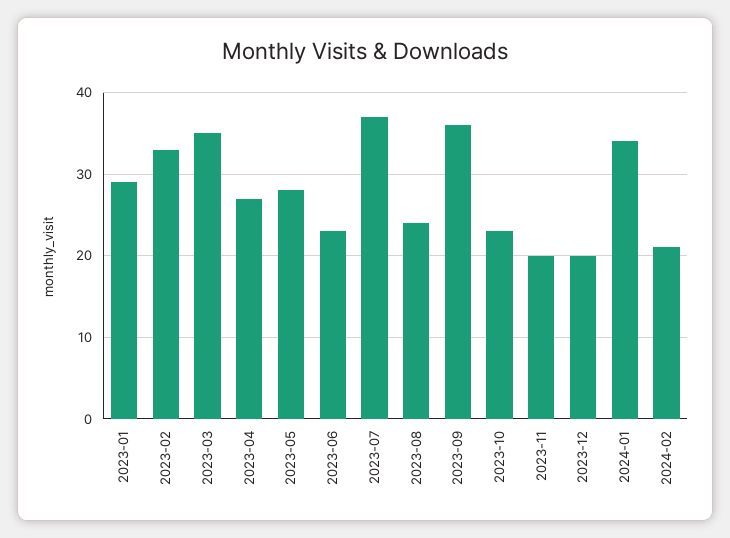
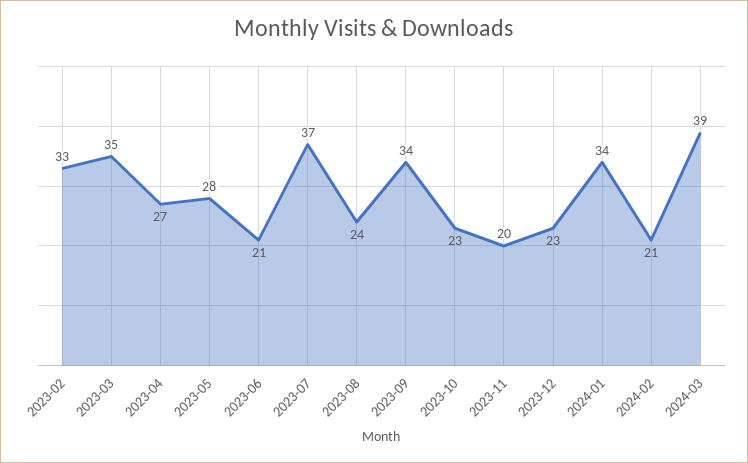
2023-01: 29 -> none
2023-06: 23 -> 21
2023-09: 36 -> 34
2023-12: 20 -> 23
2024-03: none -> 39

